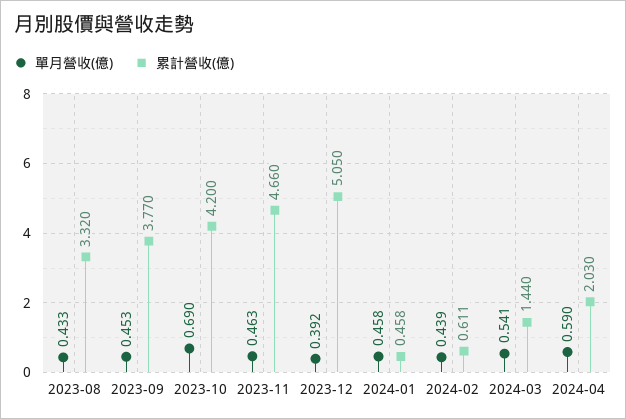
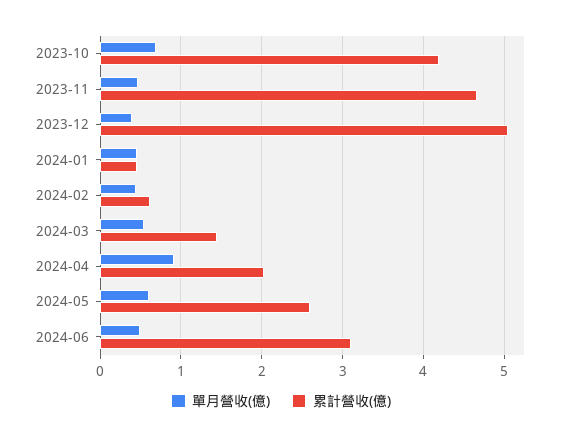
單月營收(億), 2023-08: 0.433 -> none
累計營收(億), 2023-08: 3.32 -> none
單月營收(億), 2023-09: 0.453 -> none
累計營收(億), 2023-09: 3.77 -> none
單月營收(億), 2024-04: 0.59 -> 0.9
單月營收(億), 2024-05: none -> 0.6
累計營收(億), 2024-05: none -> 2.6
單月營收(億), 2024-06: none -> 0.5
累計營收(億), 2024-06: none -> 3.1

